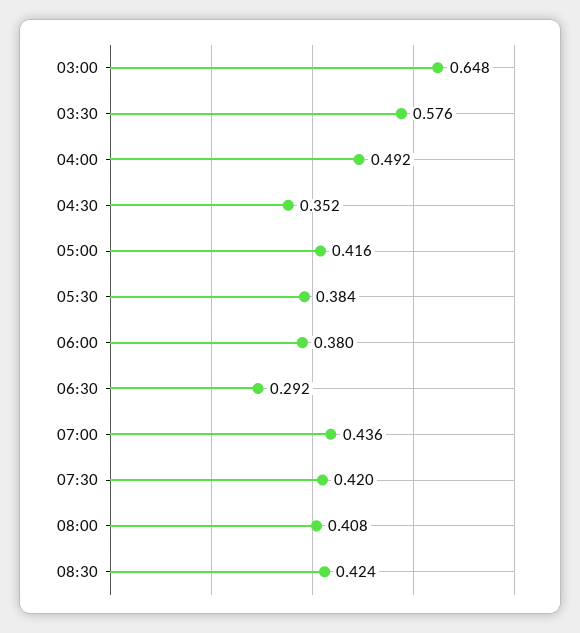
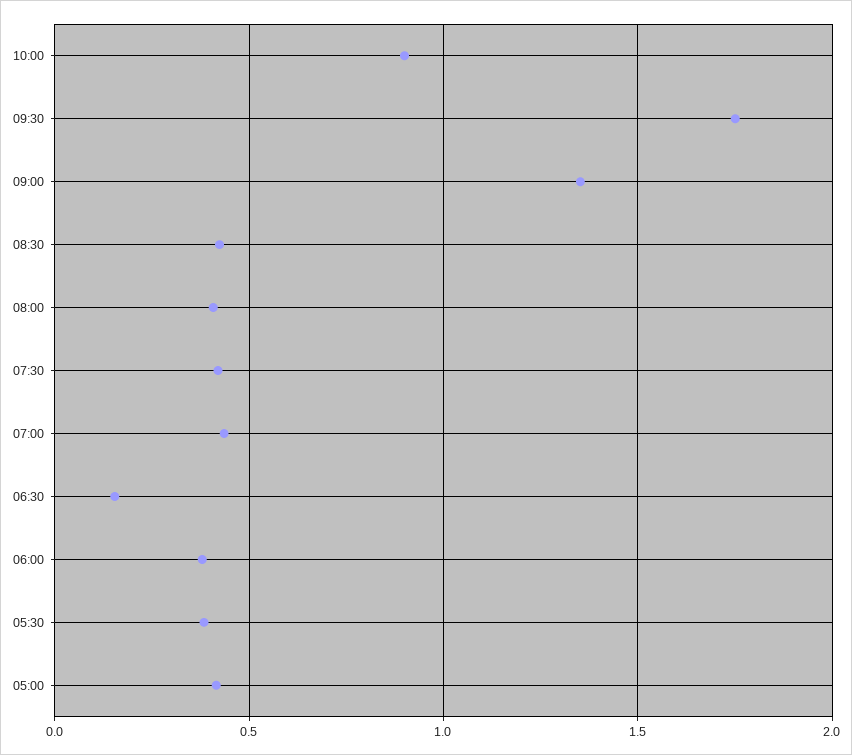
03:00: 0.648 -> none
03:30: 0.576 -> none
04:00: 0.492 -> none
04:30: 0.352 -> none
06:30: 0.292 -> 0.15
10:00: none -> 0.9
09:30: none -> 1.75
09:00: none -> 1.35

